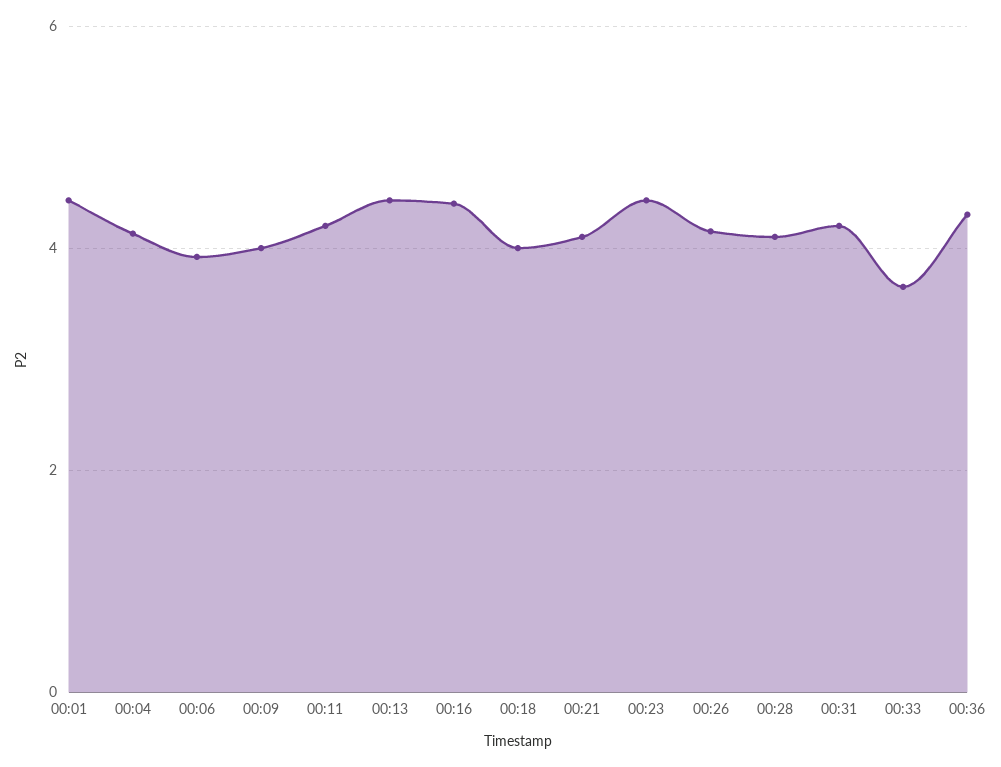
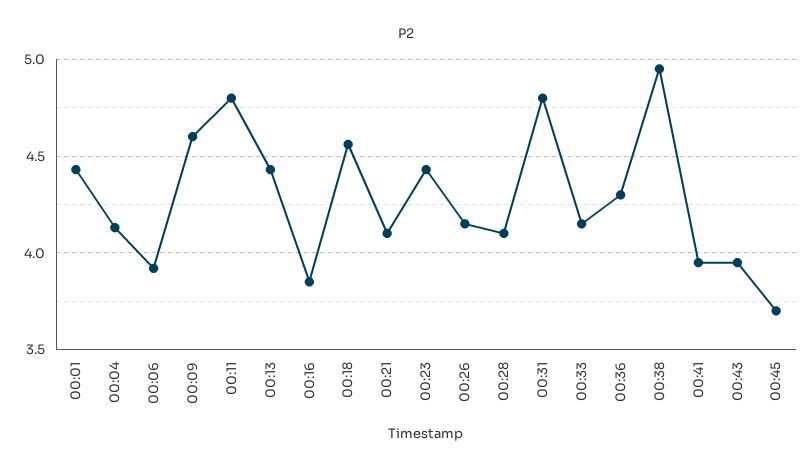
00:09: 4 -> 4.6
00:11: 4.2 -> 4.8
00:16: 4.4 -> 3.85
00:18: 4 -> 4.55
00:31: 4.2 -> 4.8
00:33: 3.6 -> 4.15
00:38: none -> 4.95
00:41: none -> 3.95
00:43: none -> 3.95
00:45: none -> 3.7

